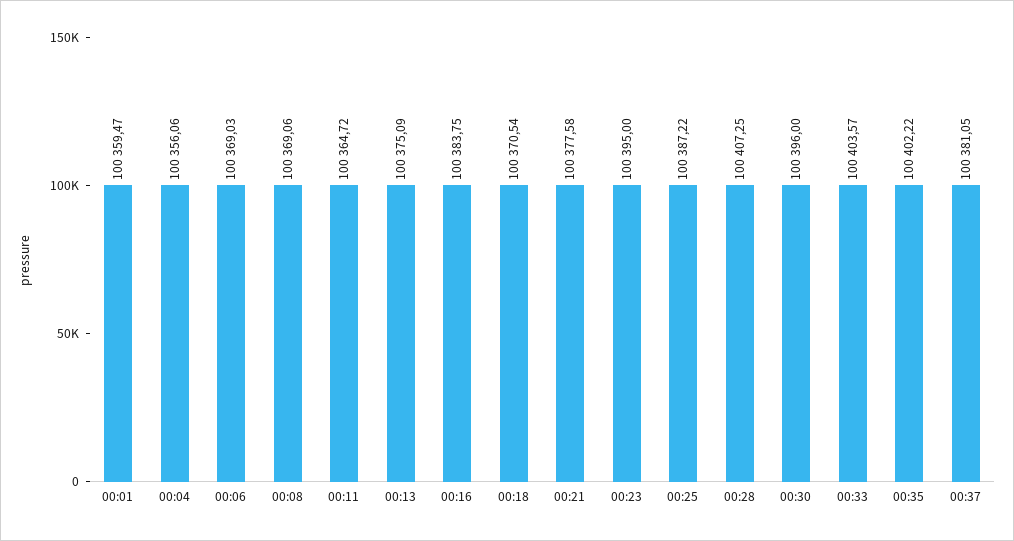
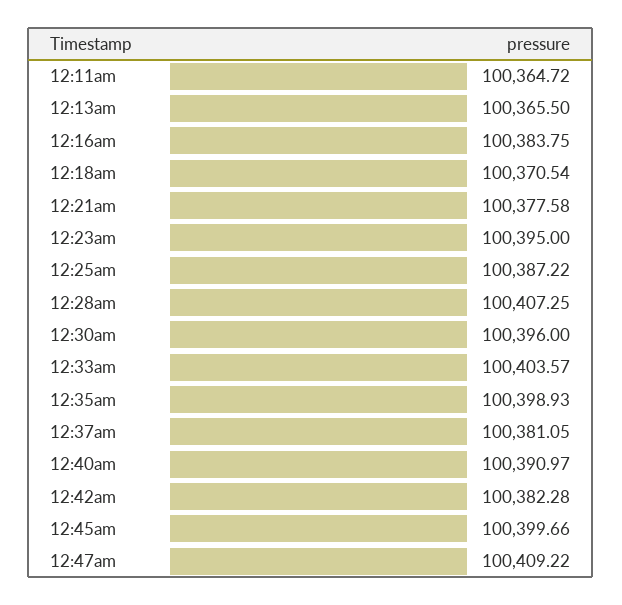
00:01: 100359.47 -> none
00:04: 100356.06 -> none
00:06: 100369.03 -> none
00:08: 100369.06 -> none
00:13: 100375.09 -> 100365.5
00:35: 100402.22 -> 100398.93
12:40am: none -> 100390.97
12:42am: none -> 100382.28
12:45am: none -> 100399.66
12:47am: none -> 100409.22

